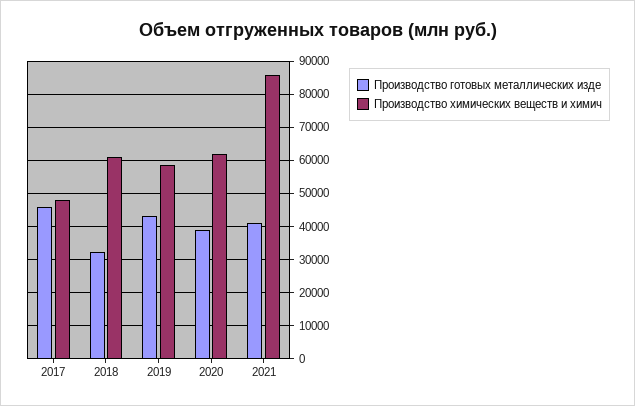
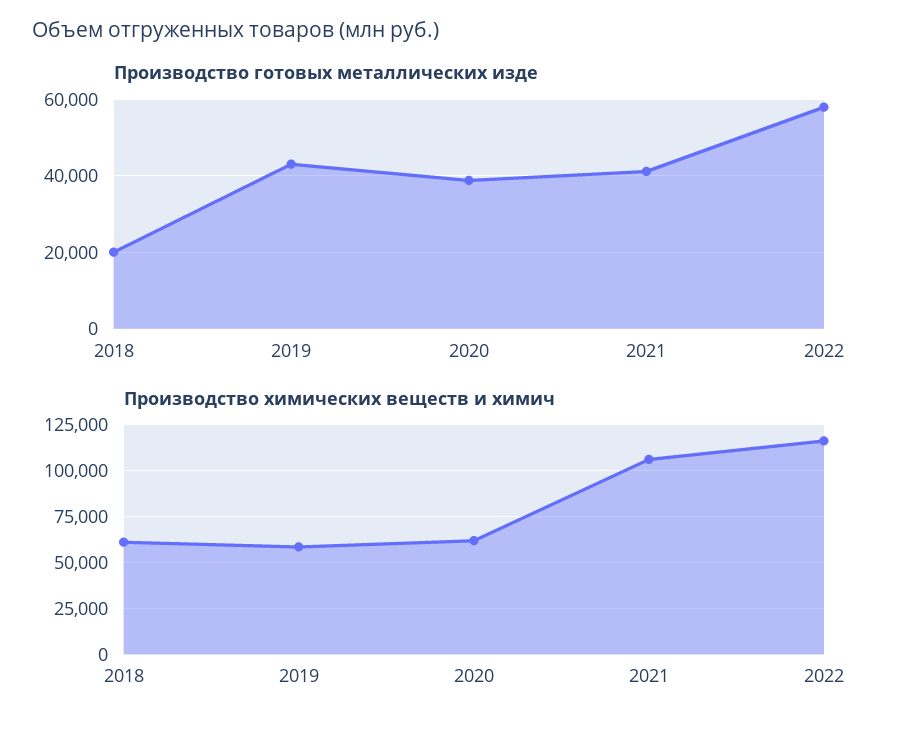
Производство готовых металлических изде, 2017: 46000 -> none
Производство химических веществ и химич, 2017: 48000 -> none
Производство готовых металлических изде, 2018: 32000 -> 20000
Производство химических веществ и химич, 2021: 86000 -> 105000
Производство готовых металлических изде, 2022: none -> 58000
Производство химических веществ и химич, 2022: none -> 115000

